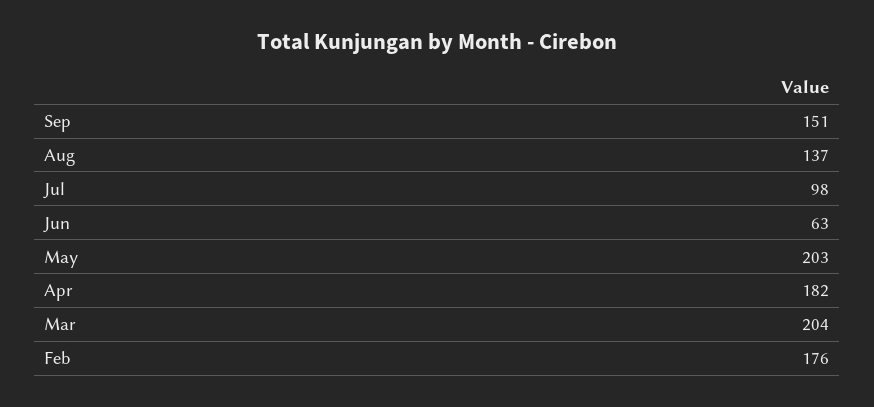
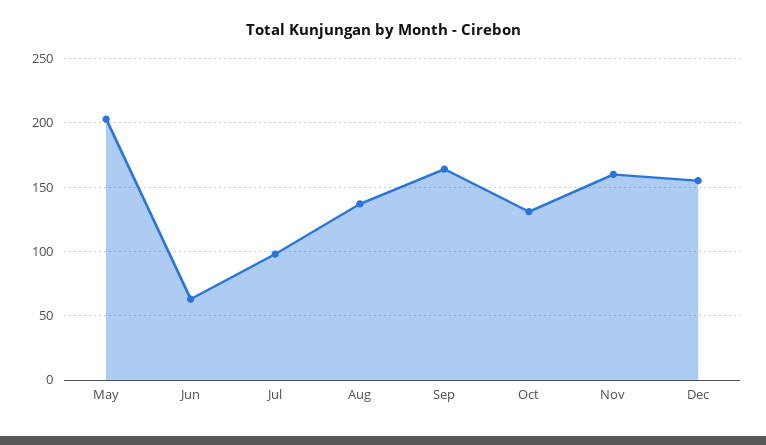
Sep: 151 -> 165
Apr: 182 -> none
Mar: 204 -> none
Feb: 176 -> none
Oct: none -> 130
Nov: none -> 160
Dec: none -> 155

